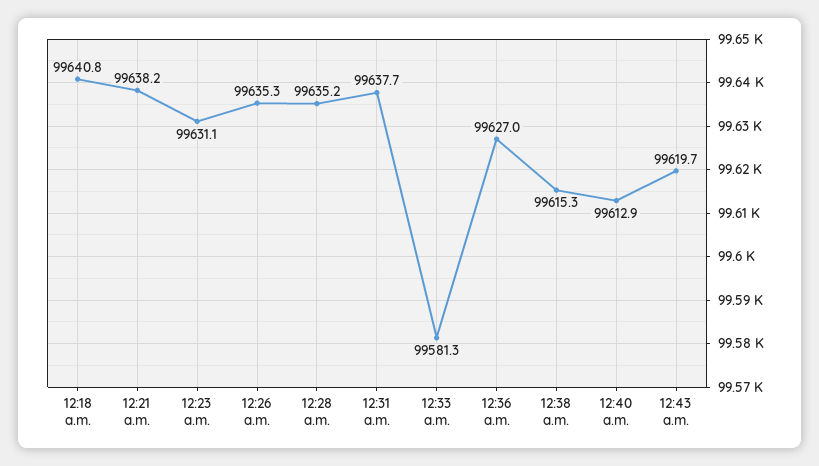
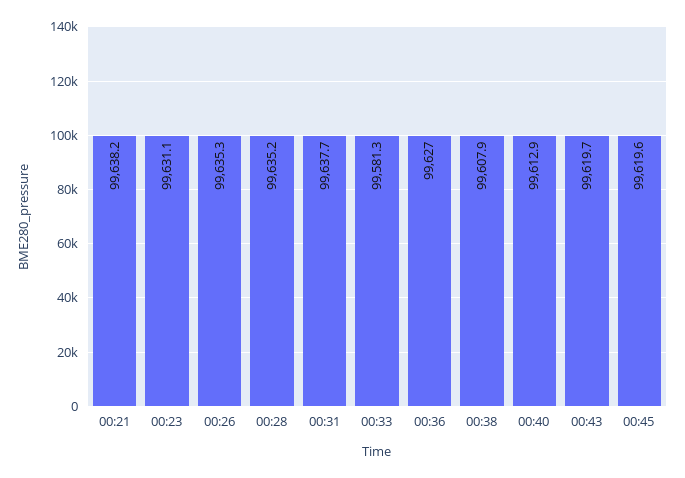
12:18 a.m.: 99640.8 -> none
12:38 a.m.: 99615.3 -> 99607.9
00:45: none -> 99619.6

